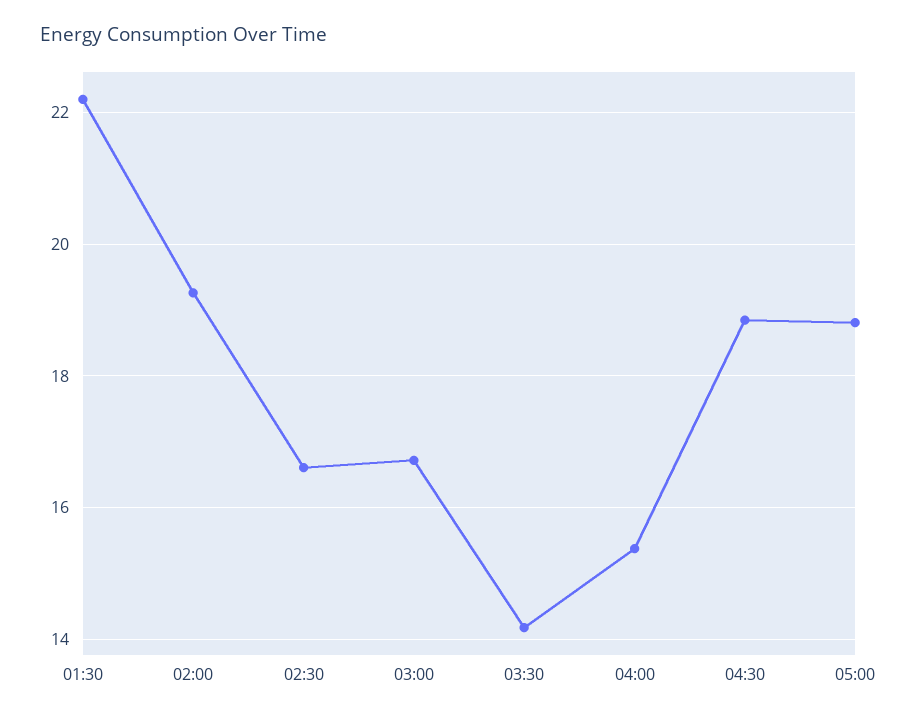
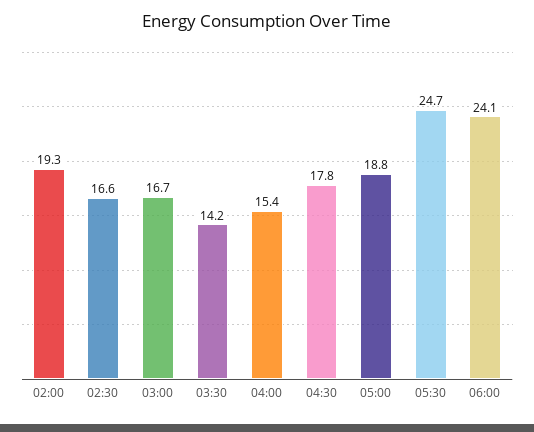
01:30: 22.2 -> none
04:30: 18.8 -> 17.8
05:30: none -> 24.7
06:00: none -> 24.1

